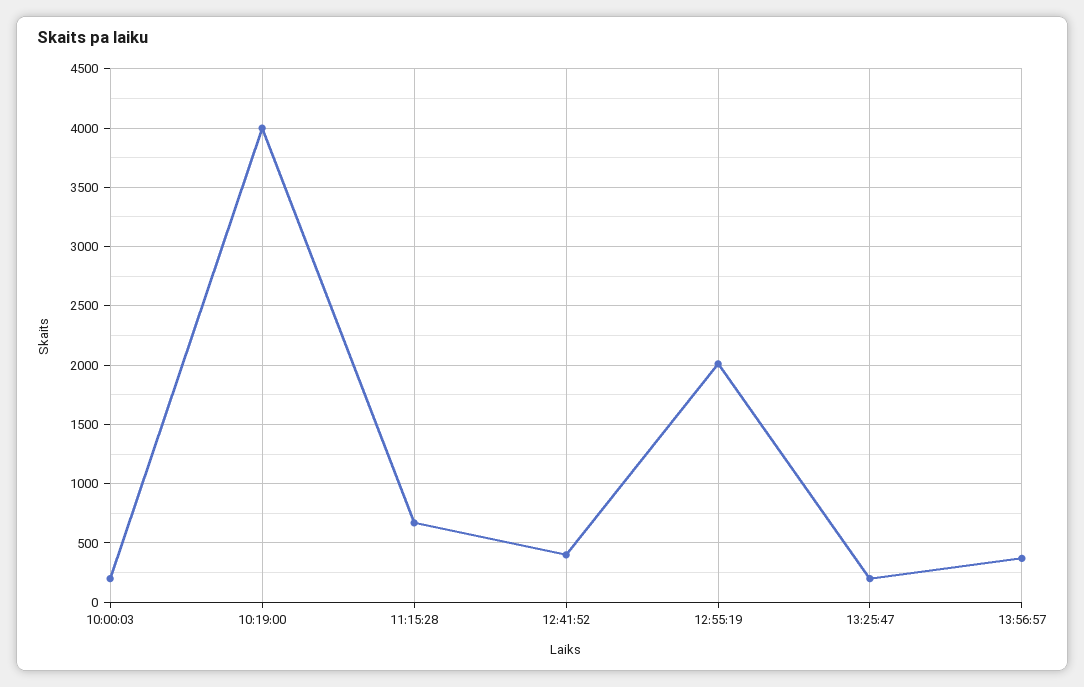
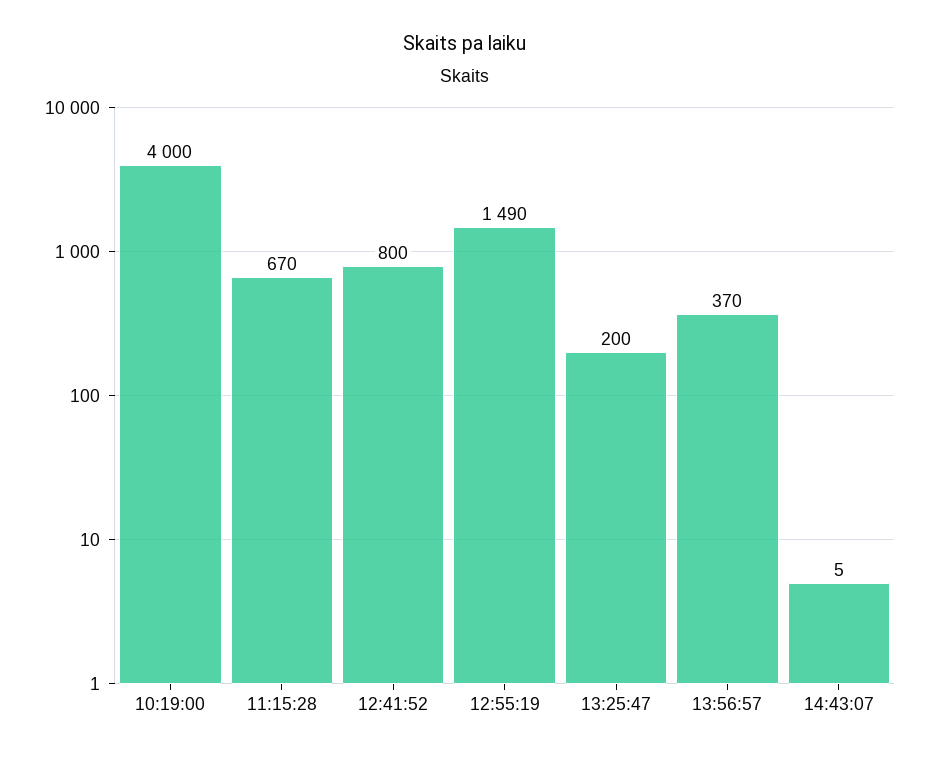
10:00:03: 200 -> none
12:41:52: 400 -> 800
12:55:19: 2000 -> 1490
14:43:07: none -> 5

